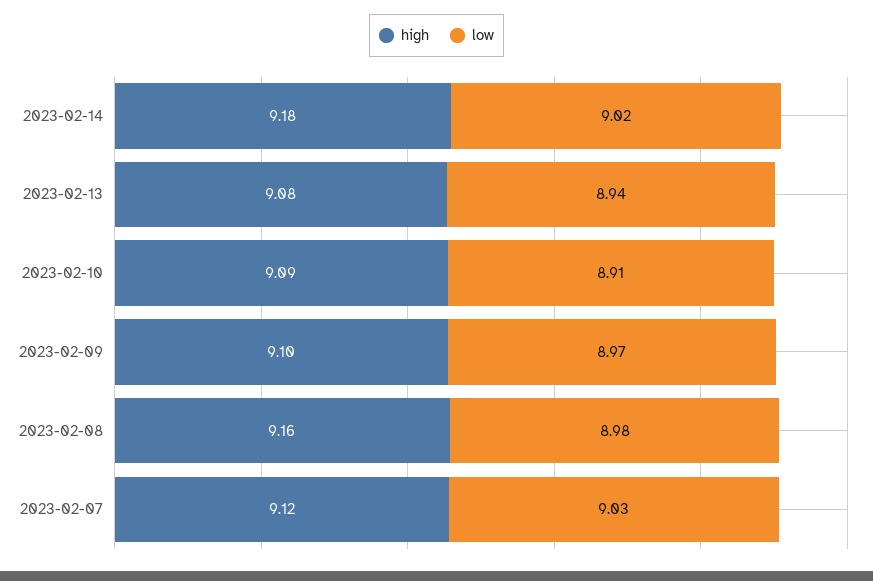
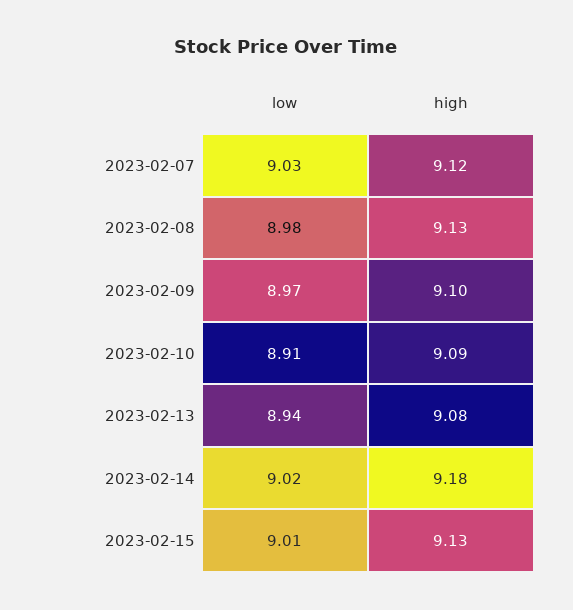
high, 2023-02-08: 9.16 -> 9.13
low, 2023-02-15: none -> 9.01
high, 2023-02-15: none -> 9.13

